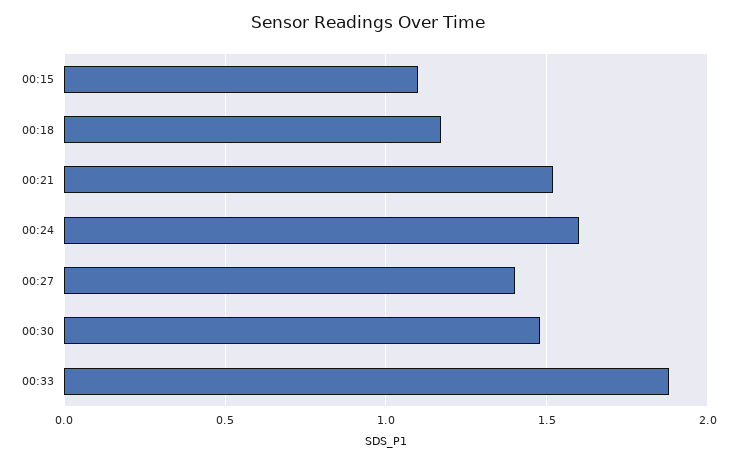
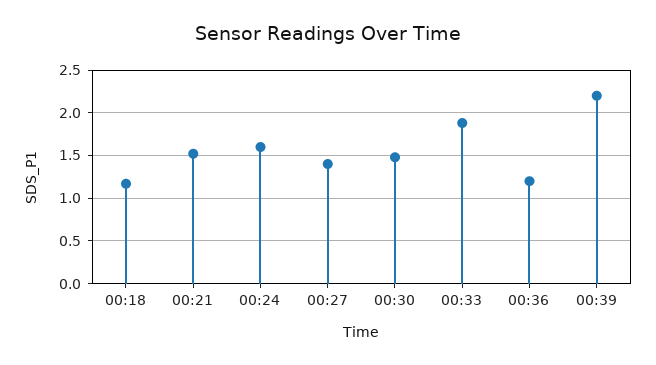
00:15: 1.1 -> none
00:36: none -> 1.2
00:39: none -> 2.2

